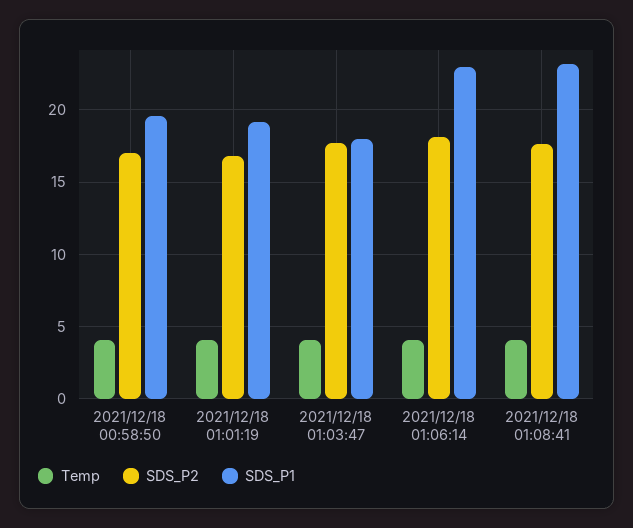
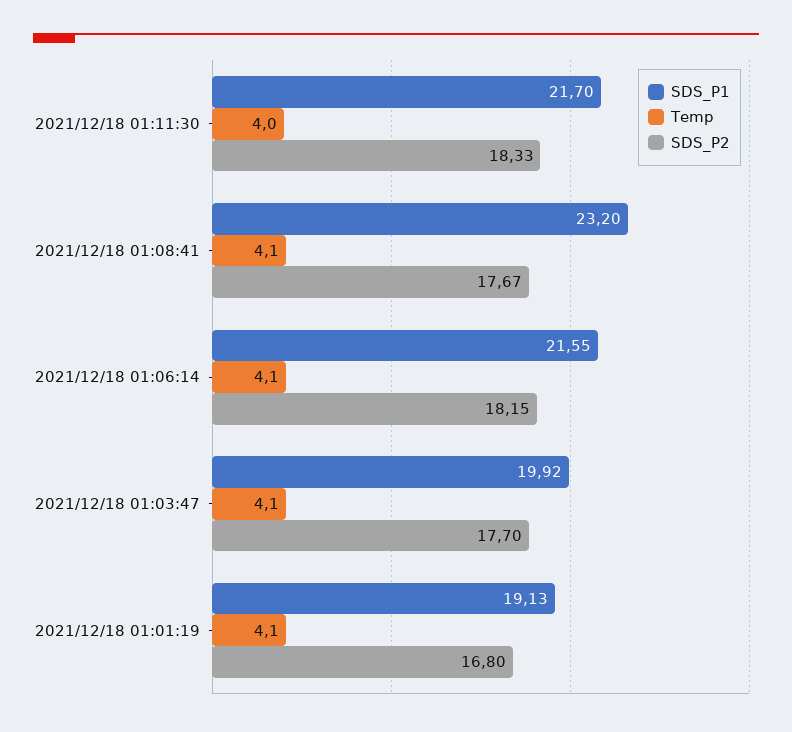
Temp, 2021/12/18 00:58:50: 4 -> none
SDS_P2, 2021/12/18 00:58:50: 17 -> none
SDS_P1, 2021/12/18 00:58:50: 19.5 -> none
SDS_P1, 2021/12/18 01:03:47: 18 -> 19.92
SDS_P1, 2021/12/18 01:06:14: 23 -> 21.55
SDS_P1, 2021/12/18 01:11:30: none -> 21.7
Temp, 2021/12/18 01:11:30: none -> 4
SDS_P2, 2021/12/18 01:11:30: none -> 18.33

